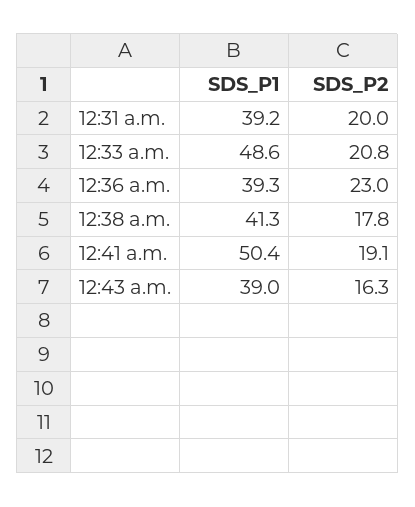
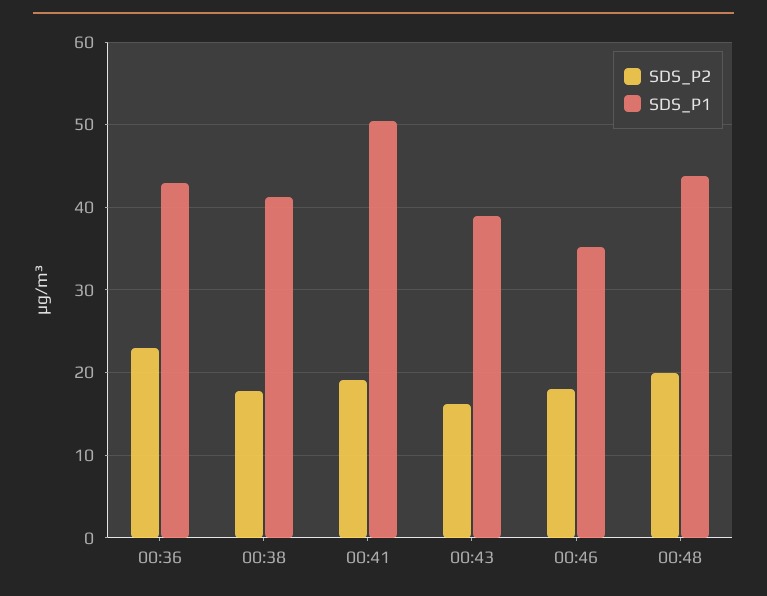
SDS_P1, 12:31 a.m.: 39.2 -> none
SDS_P2, 12:31 a.m.: 20 -> none
SDS_P1, 12:33 a.m.: 48.6 -> none
SDS_P2, 12:33 a.m.: 20.8 -> none
SDS_P1, 12:36 a.m.: 39.3 -> 43
SDS_P2, 00:46: none -> 18
SDS_P1, 00:46: none -> 35
SDS_P2, 00:48: none -> 20
SDS_P1, 00:48: none -> 44

